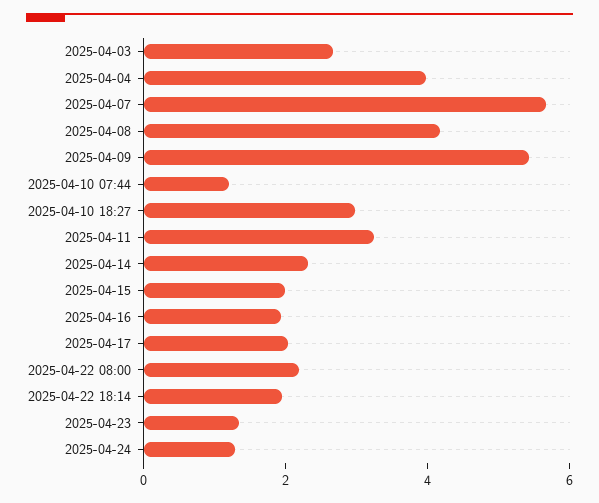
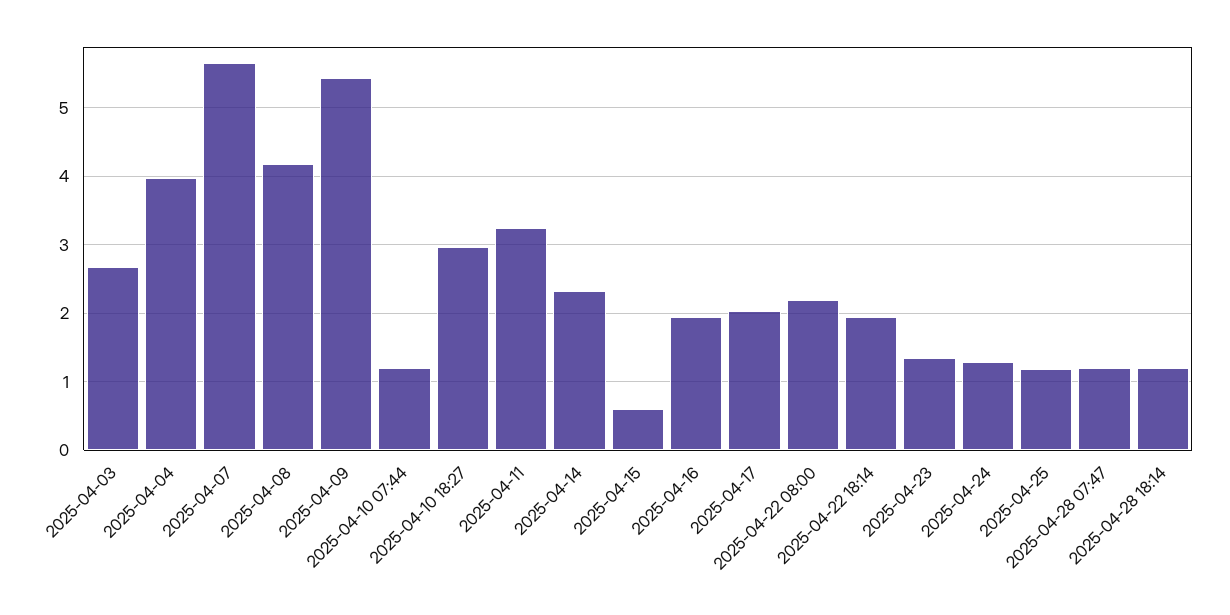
2025-04-15: 2 -> 0.6
2025-04-25: none -> 1.2
2025-04-28 07:47: none -> 1.2
2025-04-28 18:14: none -> 1.2

